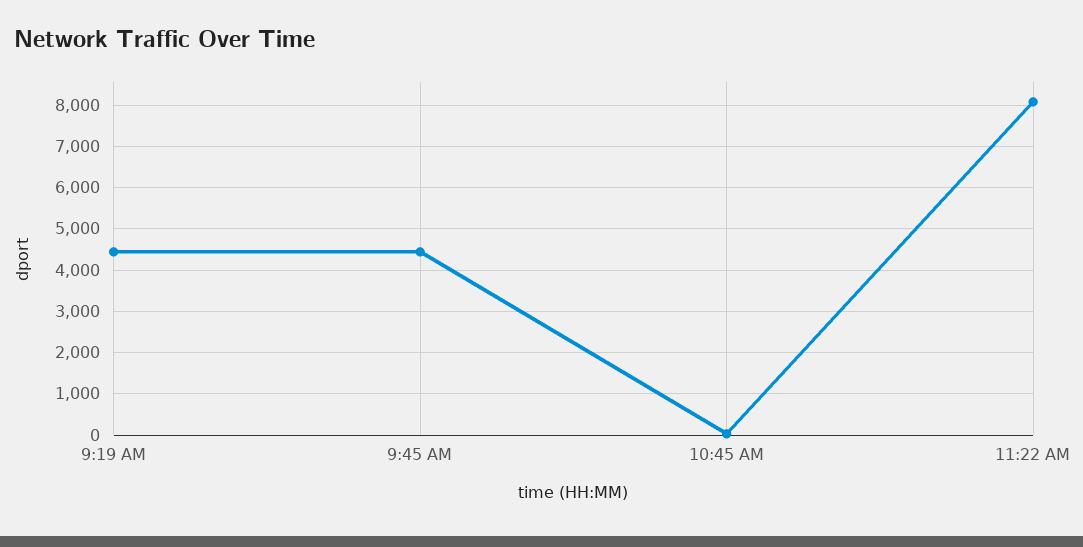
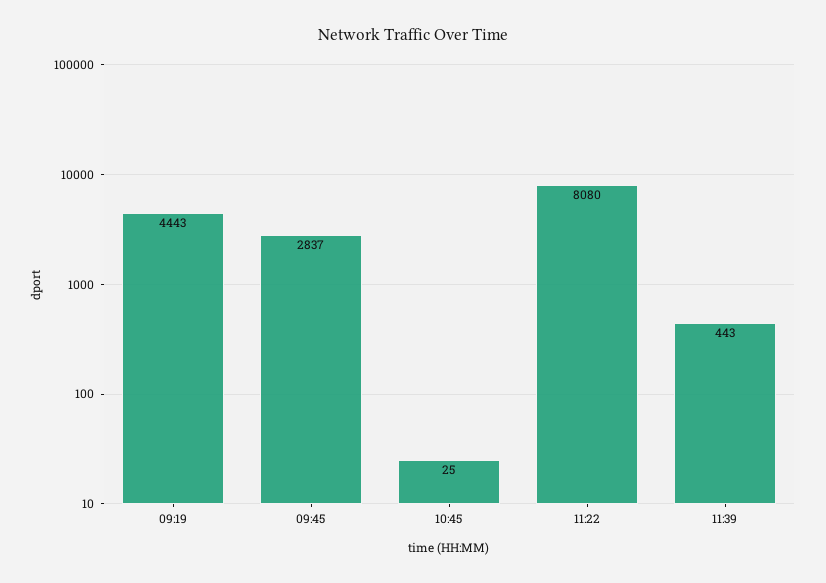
9:45 AM: 4400 -> 2837
11:39: none -> 443

